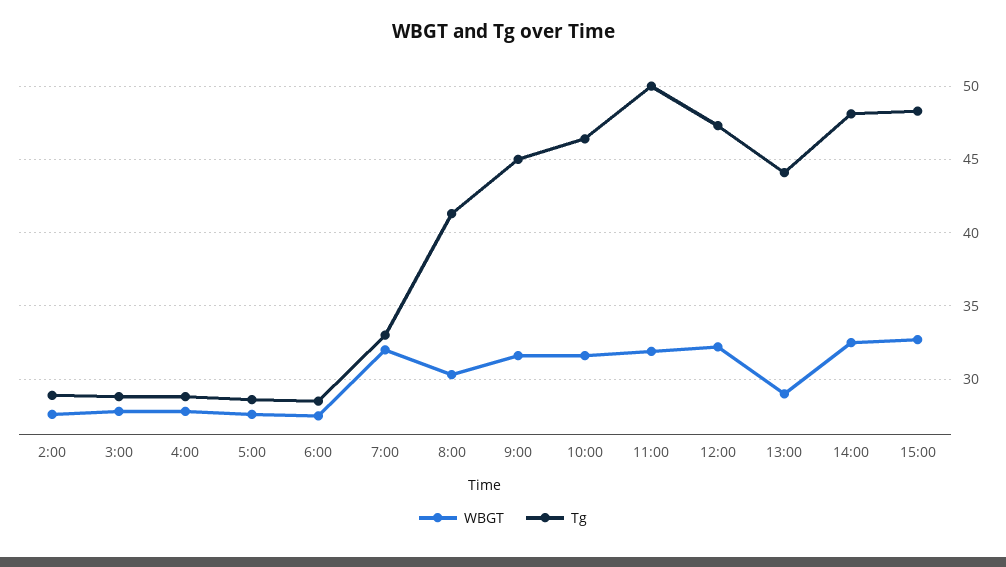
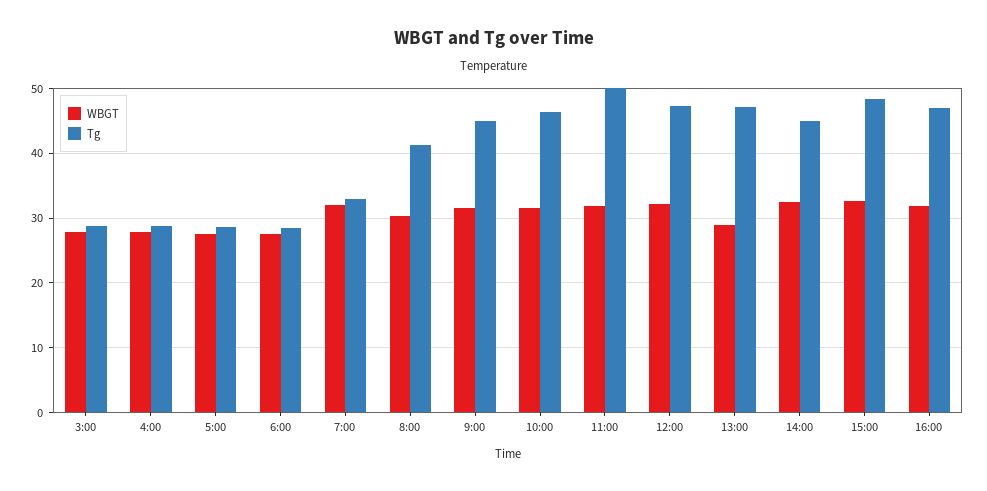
WBGT, 2:00: 27.5 -> none
Tg, 2:00: 29 -> none
Tg, 13:00: 44 -> 47
Tg, 14:00: 48 -> 45
WBGT, 16:00: none -> 32
Tg, 16:00: none -> 47

